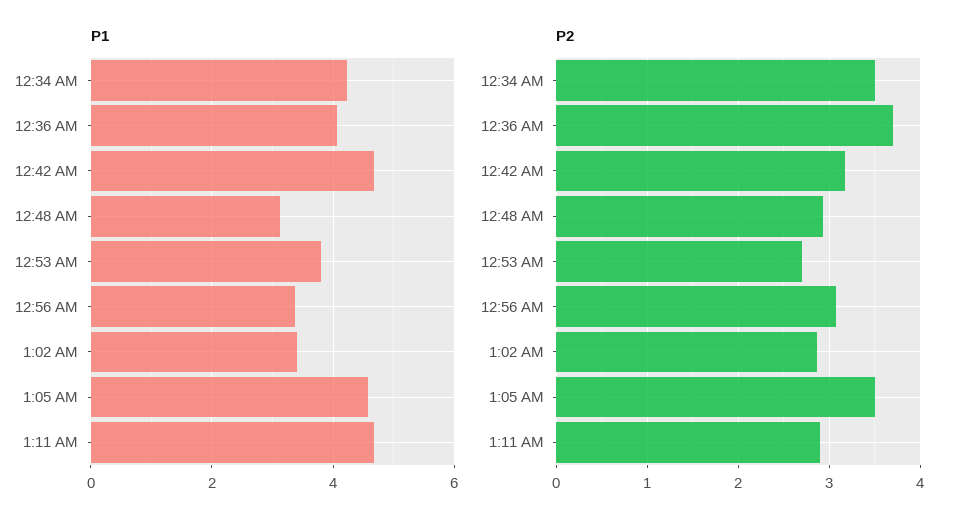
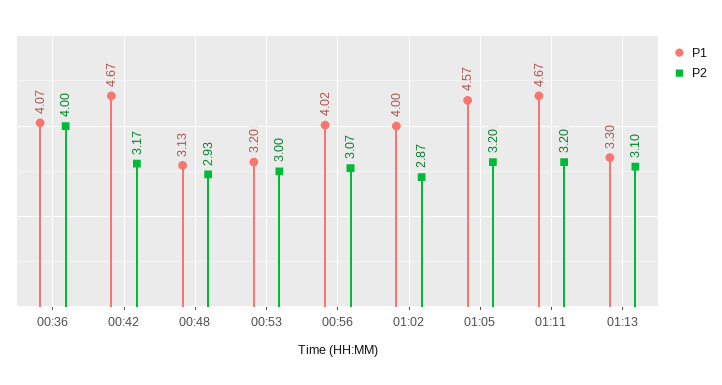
P1, 12:34 AM: 4.2 -> none
P1, 12:53 AM: 3.8 -> 3.2
P1, 12:56 AM: 3.4 -> 4.02
P1, 1:02 AM: 3.4 -> 4
P2, 12:34 AM: 3.5 -> none
P2, 12:36 AM: 3.7 -> 4
P2, 12:53 AM: 2.7 -> 3
P2, 1:05 AM: 3.5 -> 3.2
P2, 1:11 AM: 2.9 -> 3.2
P1, 01:13: none -> 3.3
P2, 01:13: none -> 3.1

